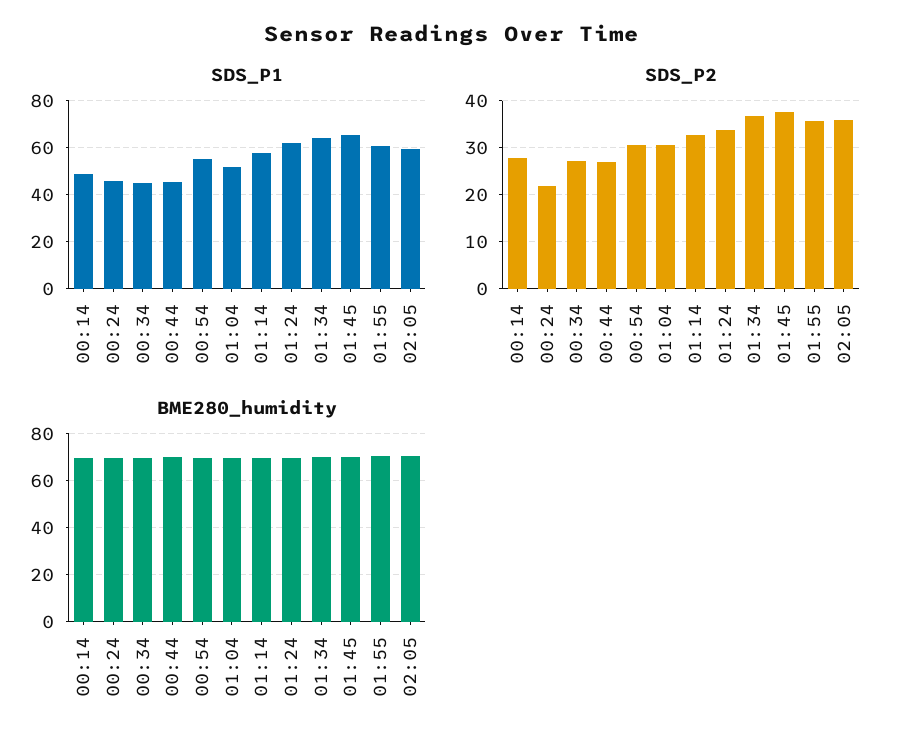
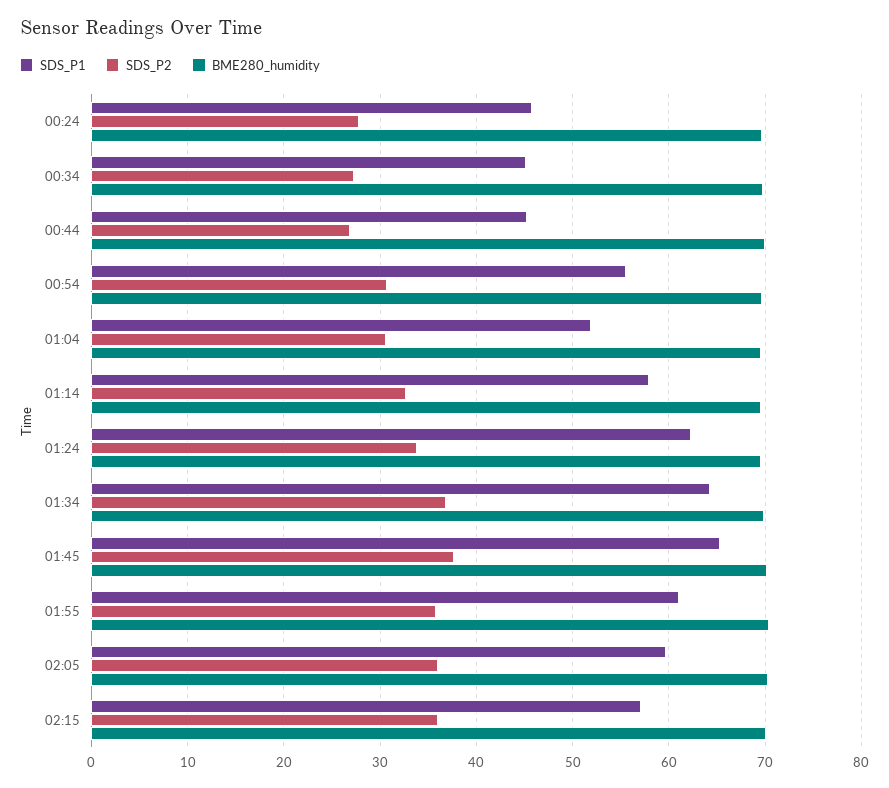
SDS_P1, 00:14: 50 -> none
SDS_P2, 00:14: 28 -> none
SDS_P2, 00:24: 22 -> 28
BME280_humidity, 00:14: 70 -> none
SDS_P1, 02:15: none -> 57
SDS_P2, 02:15: none -> 36
BME280_humidity, 02:15: none -> 70

